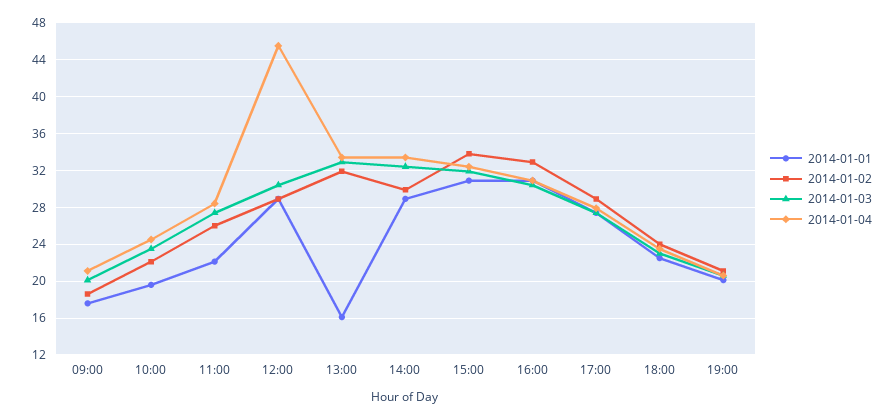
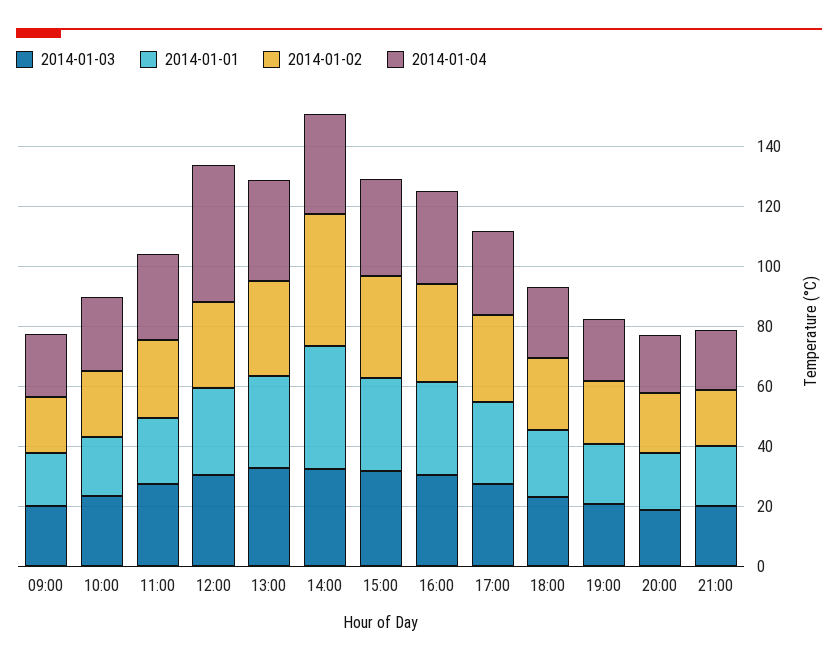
2014-01-01, 13:00: 16 -> 30
2014-01-01, 14:00: 29 -> 40
2014-01-02, 14:00: 30 -> 45
2014-01-03, 20:00: none -> 20
2014-01-01, 20:00: none -> 20
2014-01-02, 20:00: none -> 20
2014-01-04, 20:00: none -> 20
2014-01-03, 21:00: none -> 20
2014-01-01, 21:00: none -> 20
2014-01-02, 21:00: none -> 20
2014-01-04, 21:00: none -> 20

